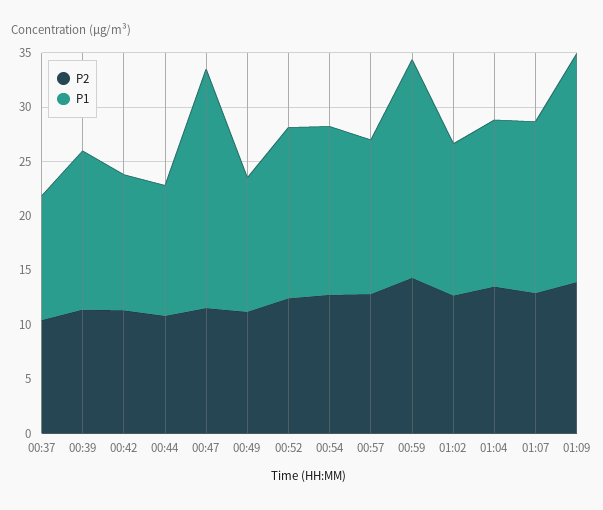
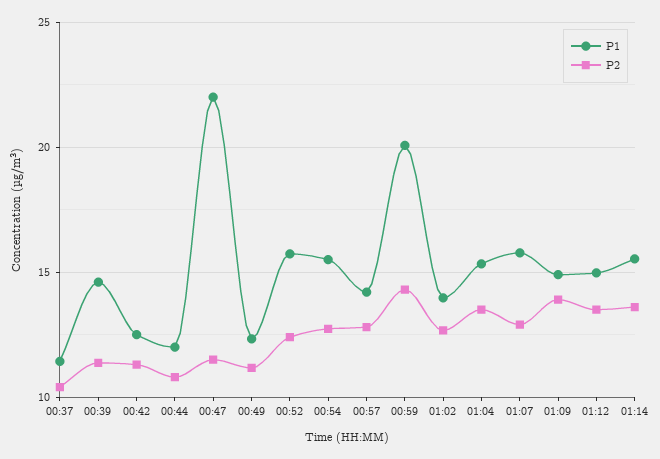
P1, 01:09: 21 -> 15
P1, 01:12: none -> 15
P2, 01:12: none -> 13.5
P1, 01:14: none -> 15.5
P2, 01:14: none -> 13.5

